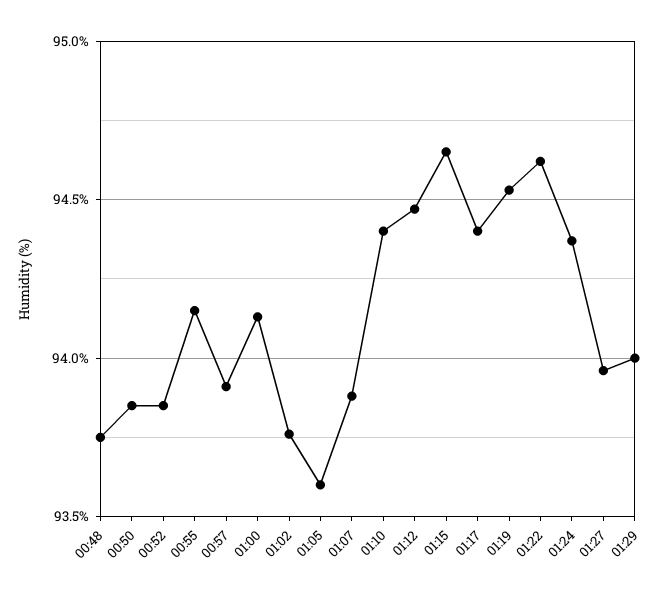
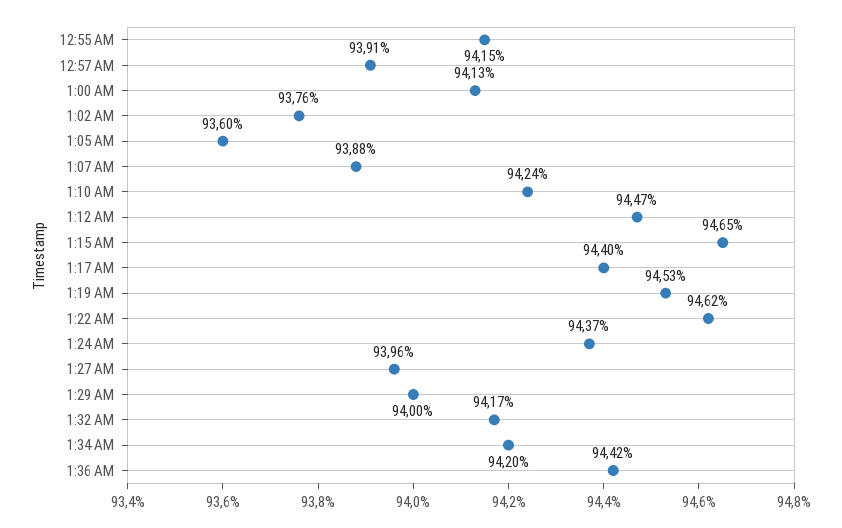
00:48: 93.75 -> none
00:50: 93.85 -> none
00:52: 93.85 -> none
01:10: 94.4 -> 94.24
1:32 AM: none -> 94.17
1:34 AM: none -> 94.2
1:36 AM: none -> 94.42

